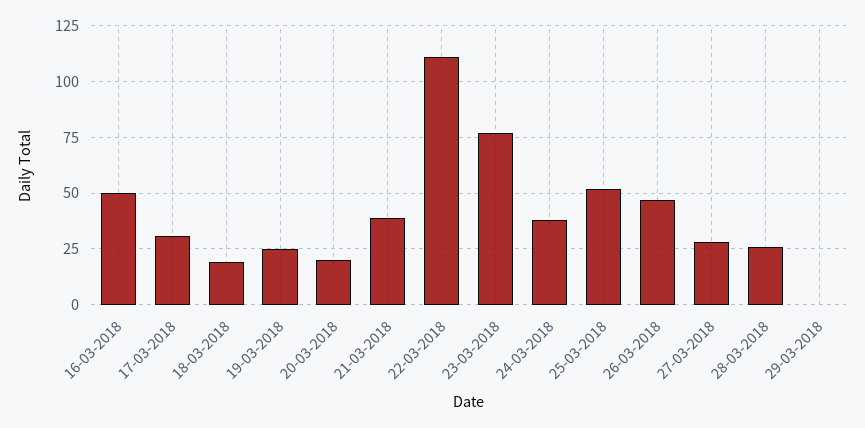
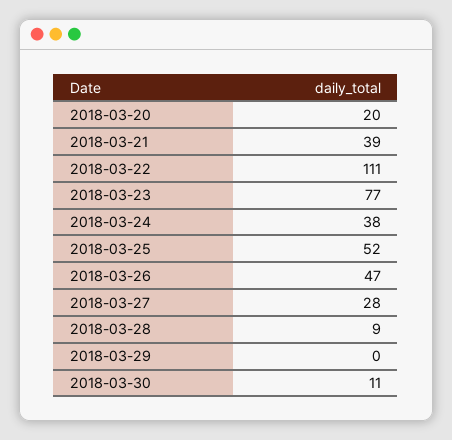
16-03-2018: 50 -> none
17-03-2018: 30 -> none
18-03-2018: 20 -> none
19-03-2018: 25 -> none
28-03-2018: 25 -> 9
2018-03-30: none -> 11

